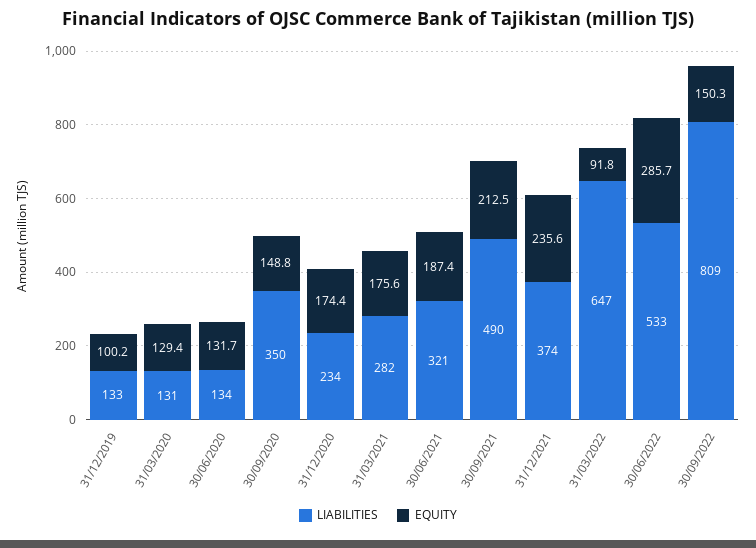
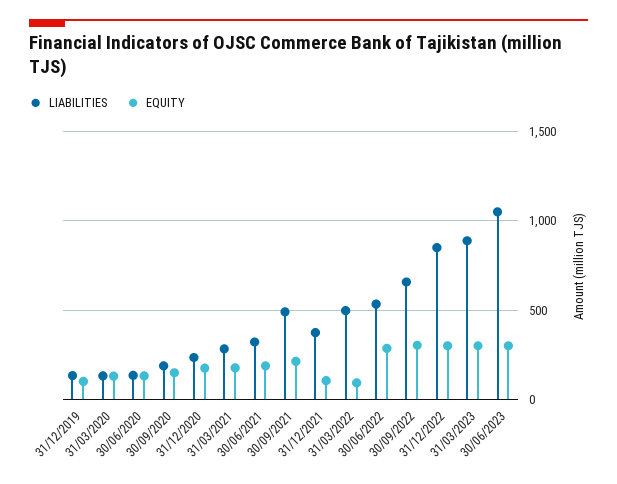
LIABILITIES, 30/09/2020: 350 -> 200
EQUITY, 31/12/2021: 235.6 -> 100
LIABILITIES, 31/03/2022: 647 -> 500
LIABILITIES, 30/09/2022: 809 -> 650
EQUITY, 30/09/2022: 150.3 -> 300
LIABILITIES, 31/12/2022: none -> 850
EQUITY, 31/12/2022: none -> 300
LIABILITIES, 31/03/2023: none -> 900
EQUITY, 31/03/2023: none -> 300
LIABILITIES, 30/06/2023: none -> 1050
EQUITY, 30/06/2023: none -> 300

